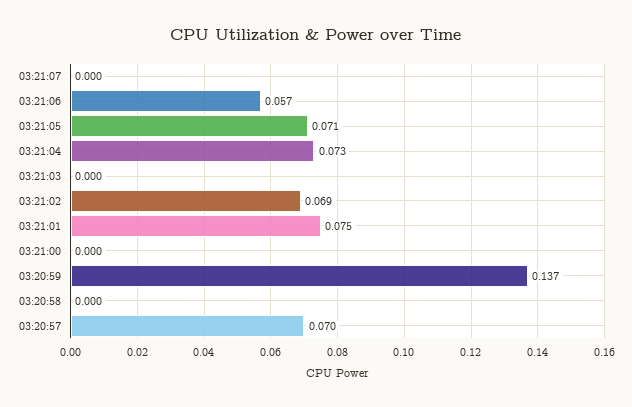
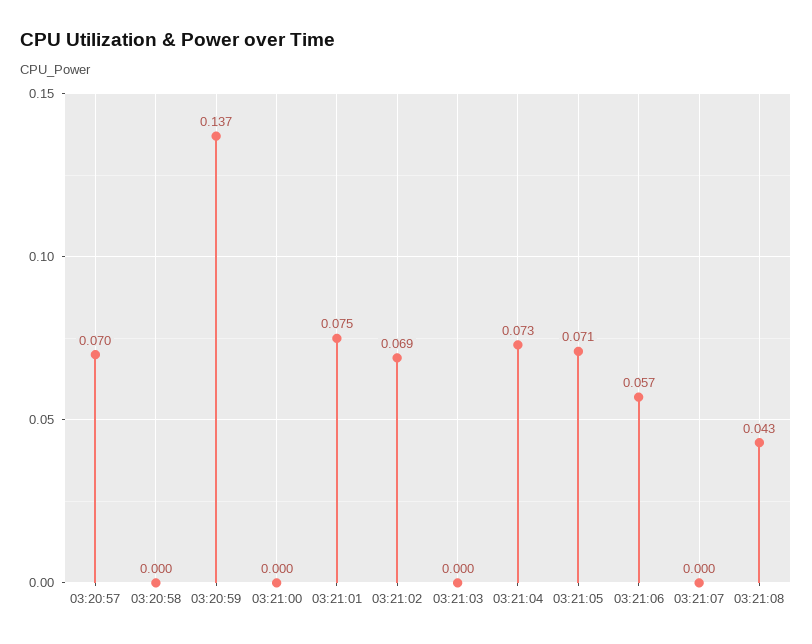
03:21:08: none -> 0.043

